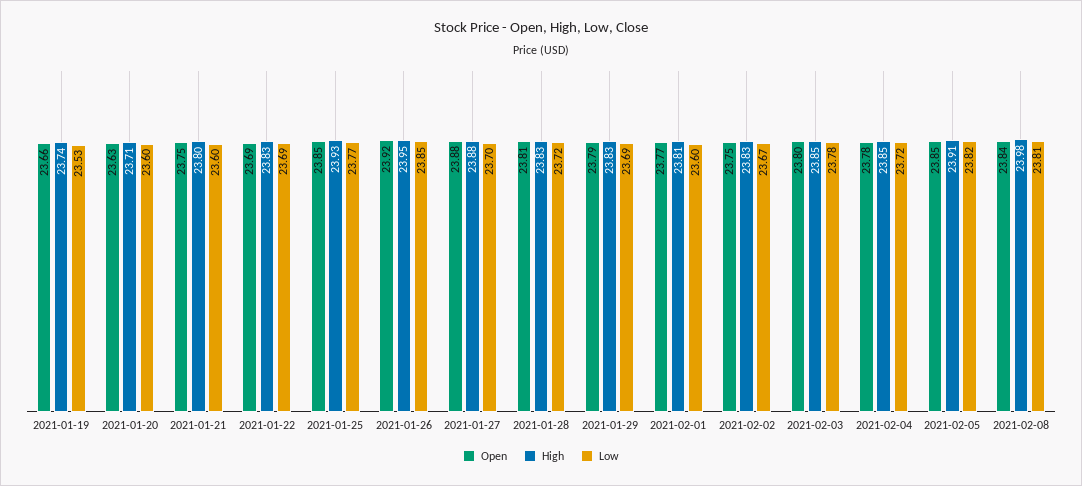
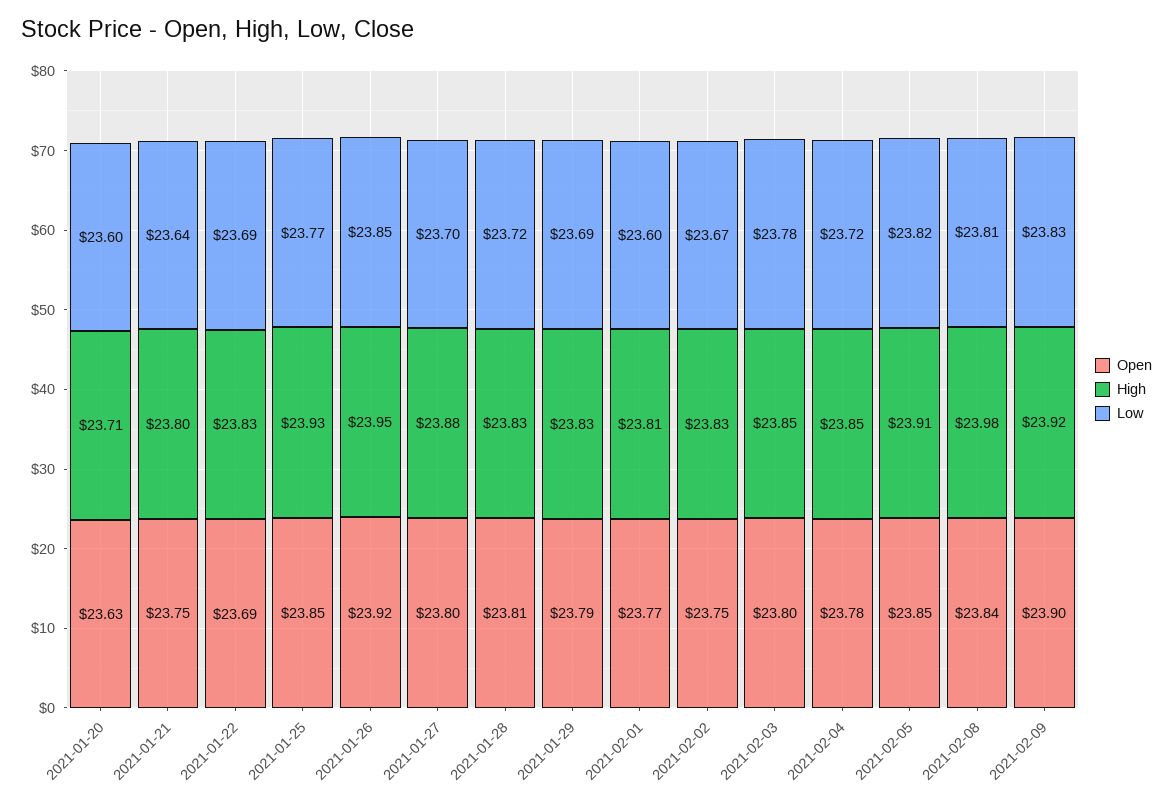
Open, 2021-01-19: 23.66 -> none
High, 2021-01-19: 23.74 -> none
Low, 2021-01-19: 23.53 -> none
Low, 2021-01-21: 23.6 -> 23.64
Open, 2021-01-27: 23.88 -> 23.8
Open, 2021-02-09: none -> 23.9
High, 2021-02-09: none -> 23.92
Low, 2021-02-09: none -> 23.83

